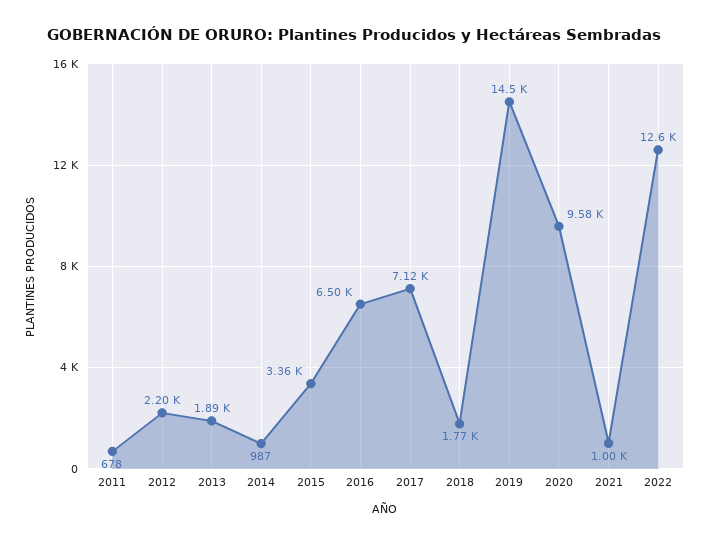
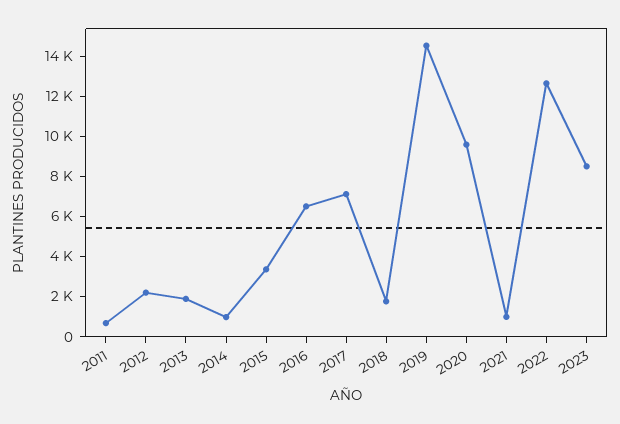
2023: none -> 8500

